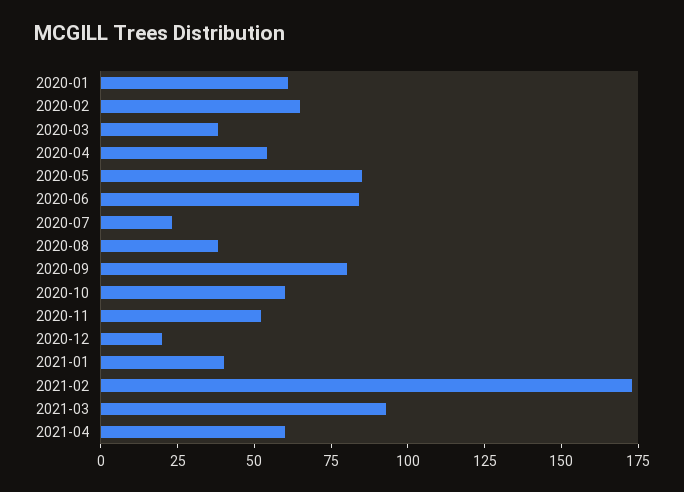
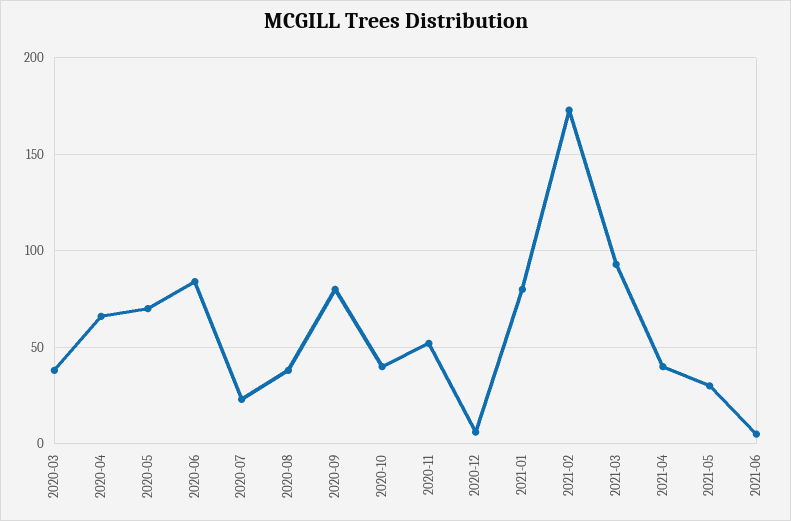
2020-01: 60 -> none
2020-02: 65 -> none
2020-04: 55 -> 65
2020-05: 85 -> 70
2020-10: 60 -> 40
2020-12: 20 -> 5
2021-01: 40 -> 80
2021-04: 60 -> 40
2021-05: none -> 30
2021-06: none -> 5

